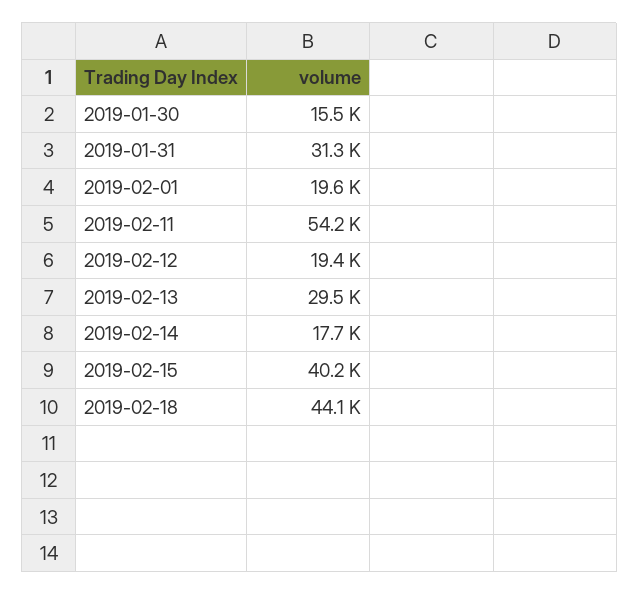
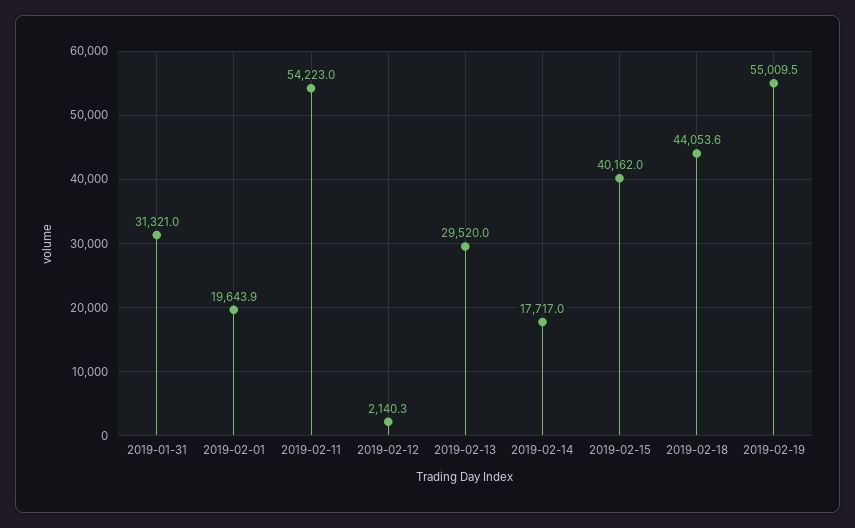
2019-01-30: 15500 -> none
2019-02-12: 19400 -> 2140.3
2019-02-19: none -> 55009.5

